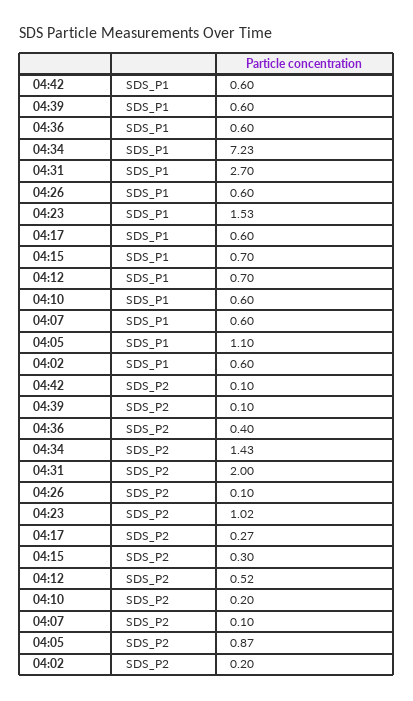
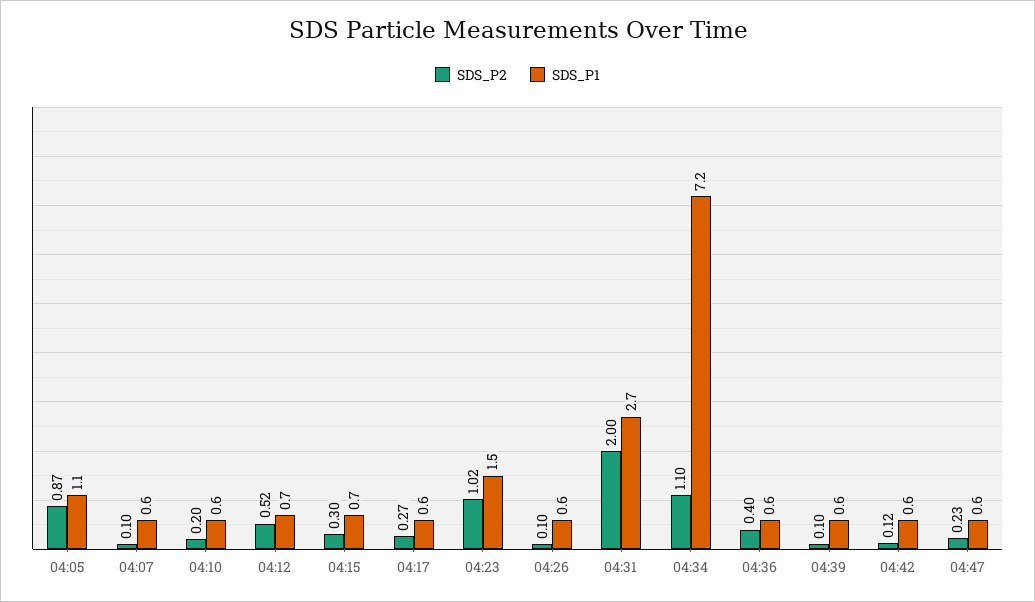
SDS_P1, 04:02: 0.6 -> none
SDS_P2, 04:42: 0.1 -> 0.12
SDS_P2, 04:34: 1.43 -> 1.1
SDS_P2, 04:02: 0.2 -> none
SDS_P2, 04:47: none -> 0.23
SDS_P1, 04:47: none -> 0.6

